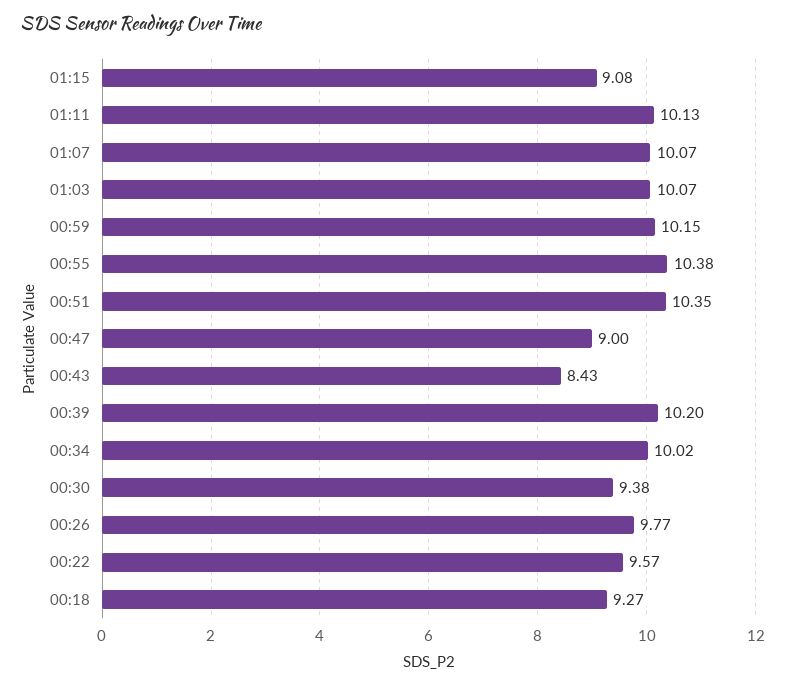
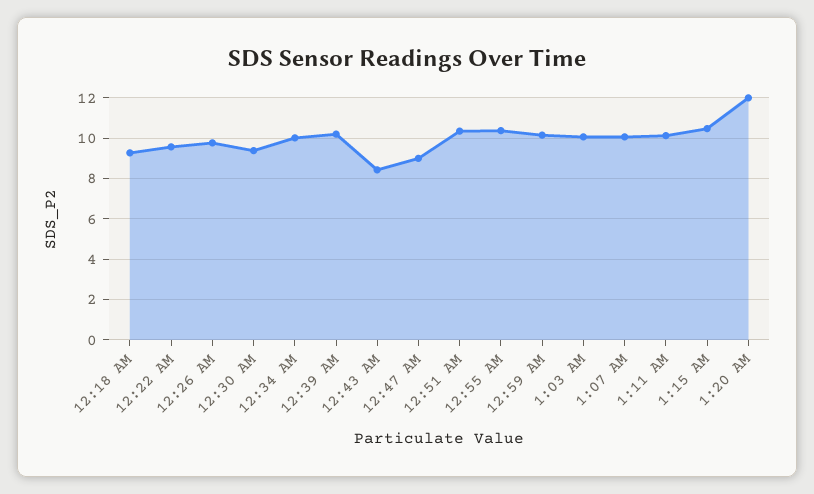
01:15: 9.08 -> 10.5
1:20 AM: none -> 12

